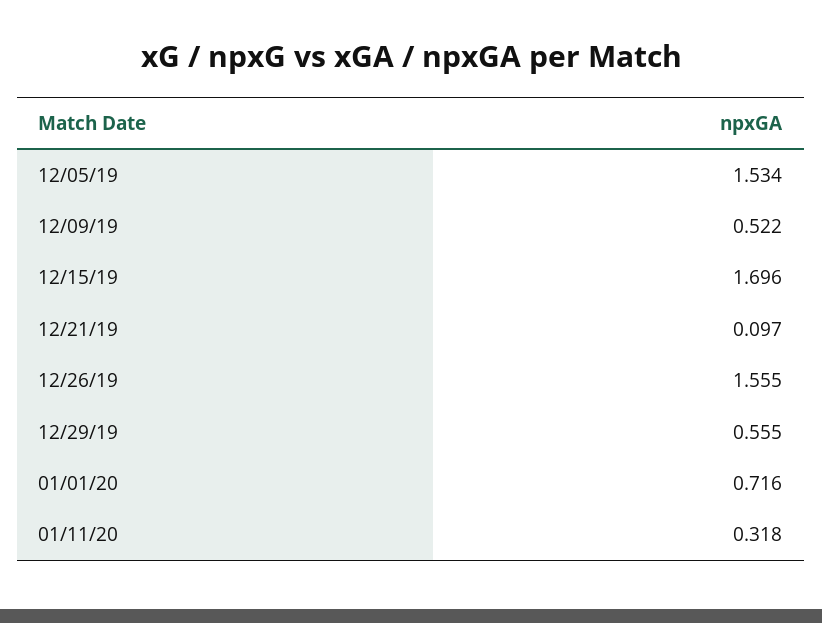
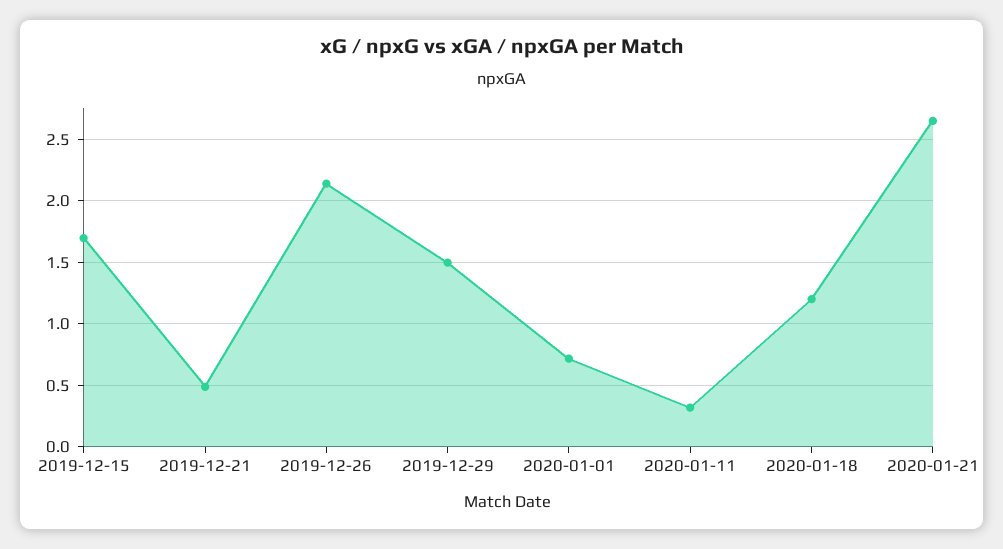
12/05/19: 1.534 -> none
12/09/19: 0.522 -> none
12/21/19: 0.097 -> 0.5
12/26/19: 1.555 -> 2.15
12/29/19: 0.555 -> 1.5
2020-01-18: none -> 1.2
2020-01-21: none -> 2.65

